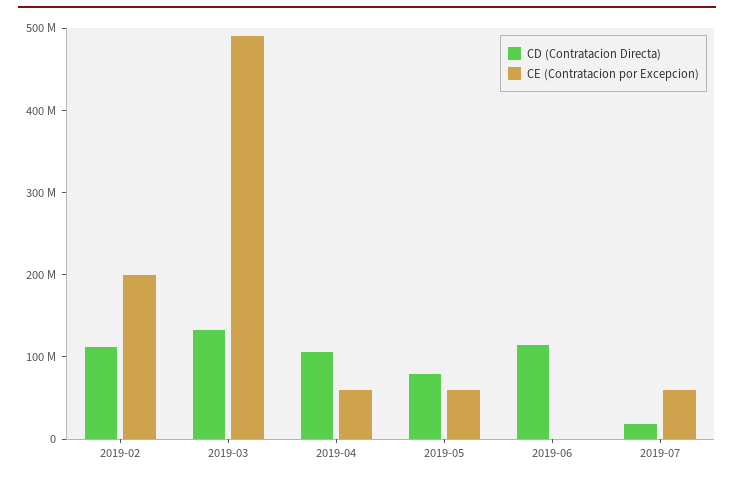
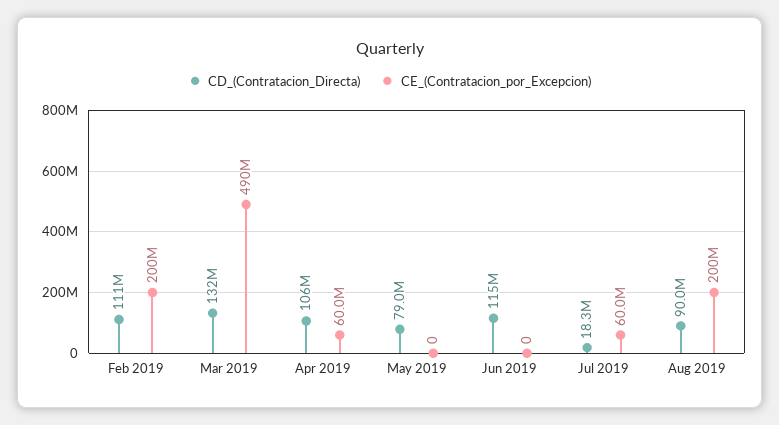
CE (Contratacion por Excepcion), 2019-05: 60000000 -> 0
CD (Contratacion Directa), Aug 2019: none -> 90000000
CE (Contratacion por Excepcion), Aug 2019: none -> 200000000

